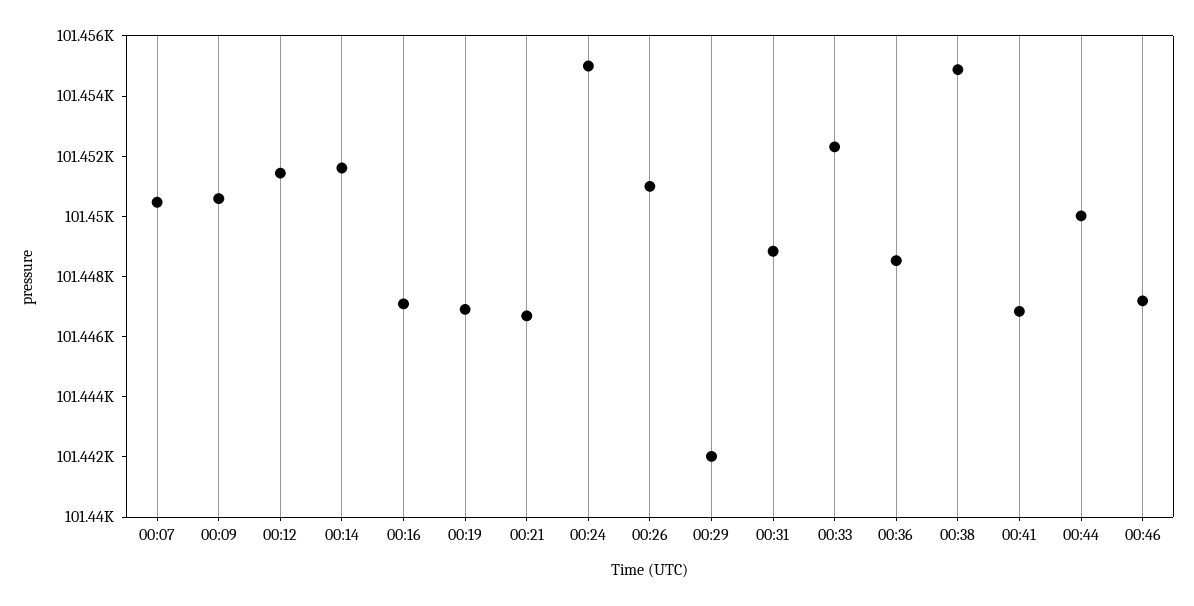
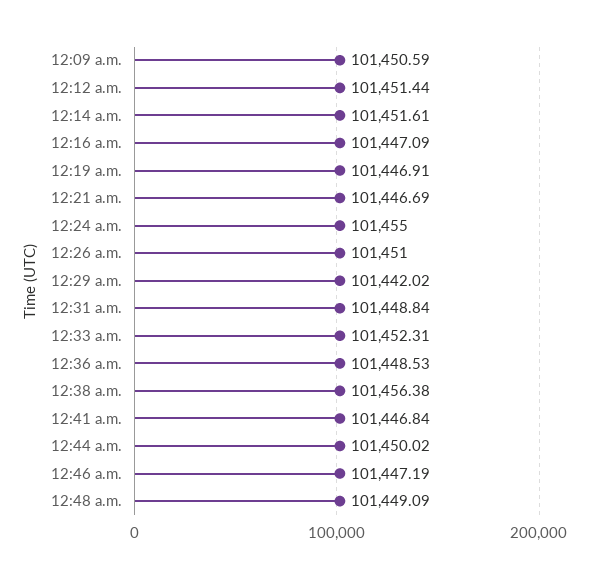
00:07: 101450.5 -> none
00:38: 101455 -> 101456.38
12:48 a.m.: none -> 101449.09

